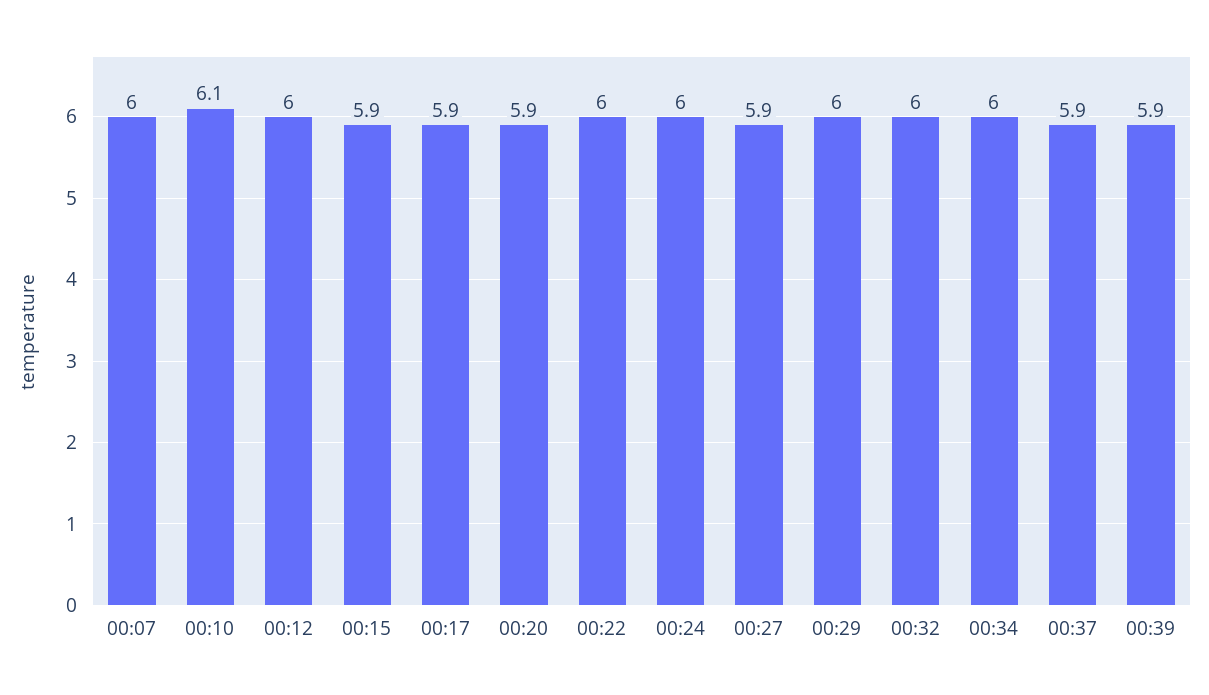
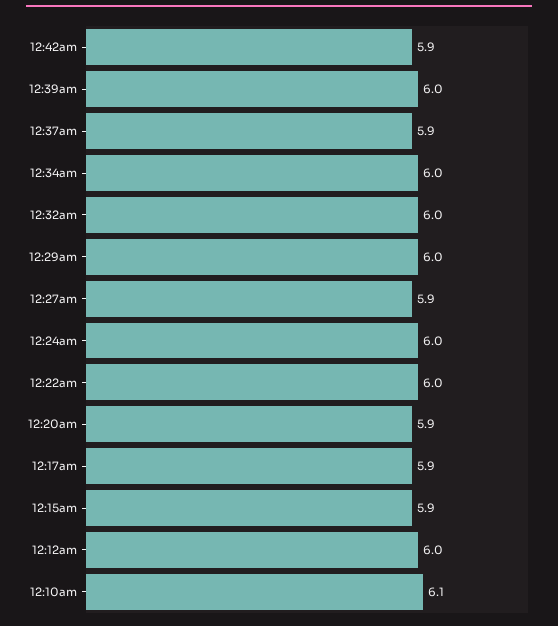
00:07: 6 -> none
00:39: 5.9 -> 6
12:42am: none -> 5.9

